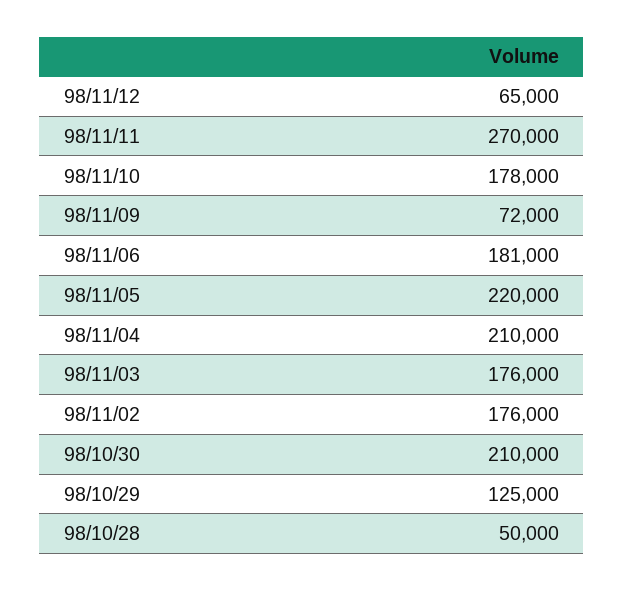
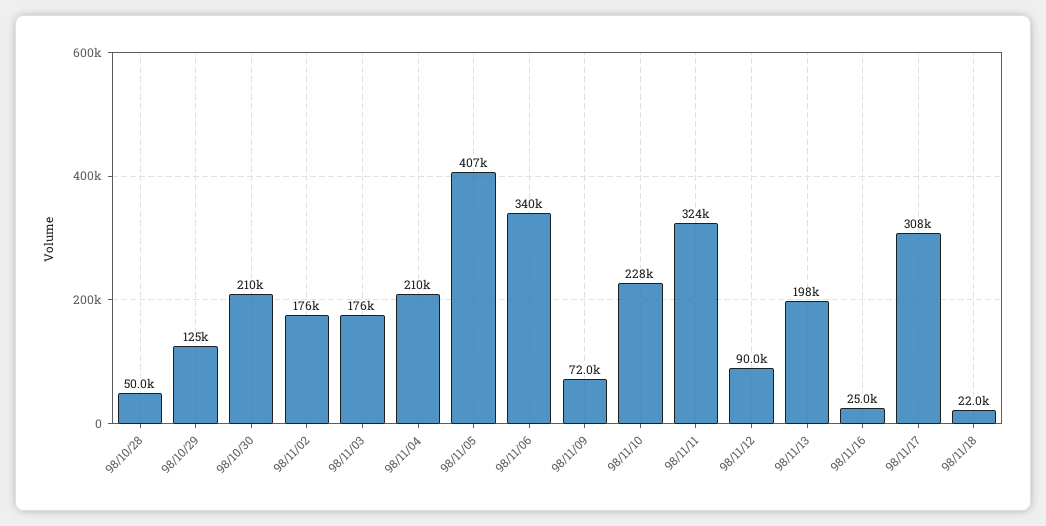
98/11/12: 65000 -> 90000
98/11/11: 270000 -> 324000
98/11/10: 178000 -> 228000
98/11/06: 181000 -> 340000
98/11/05: 220000 -> 407000
98/11/13: none -> 198000
98/11/16: none -> 25000
98/11/17: none -> 308000
98/11/18: none -> 22000

